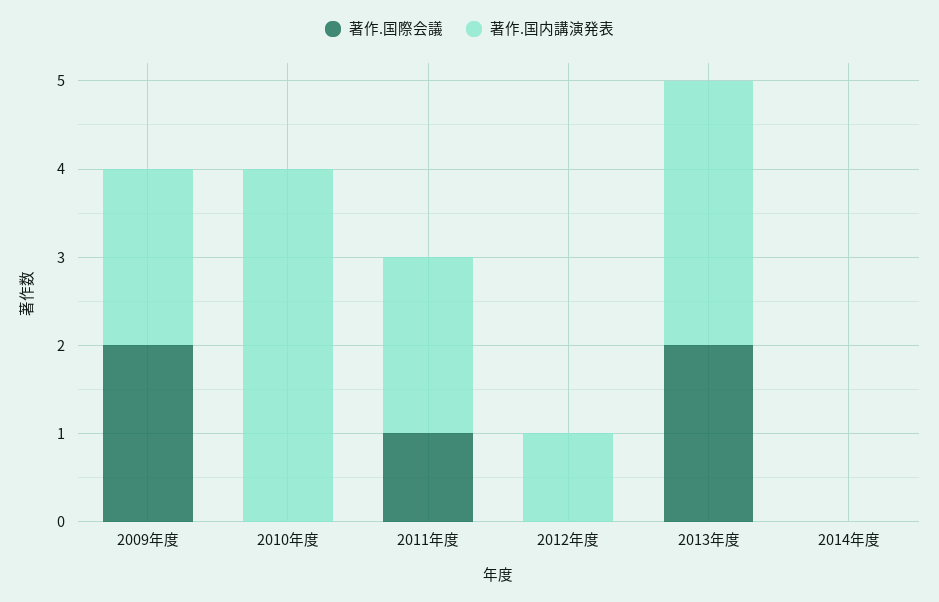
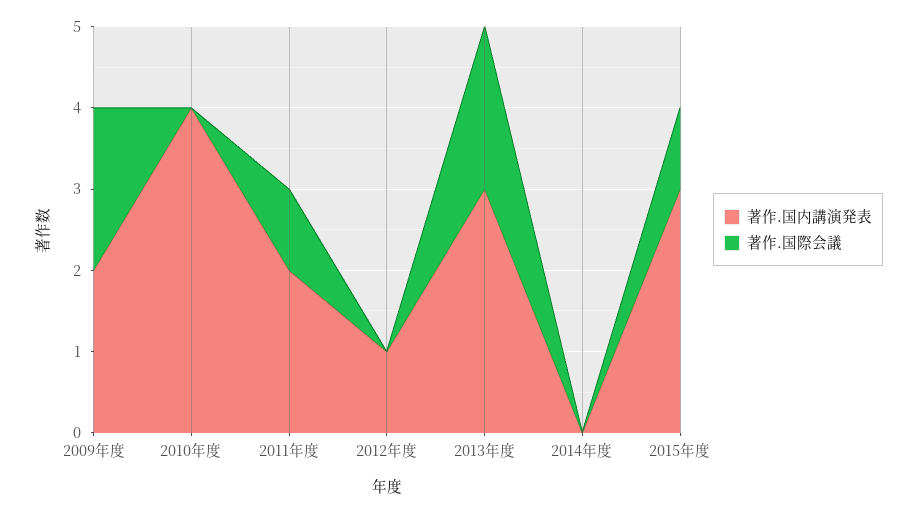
著作.国内講演発表, 2015年度: none -> 3
著作.国際会議, 2015年度: none -> 1

